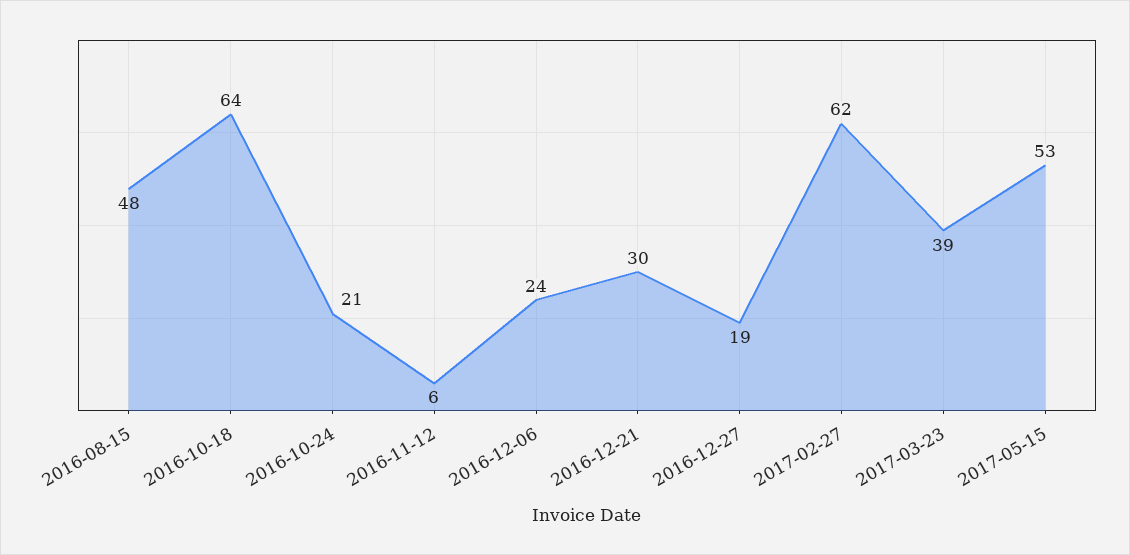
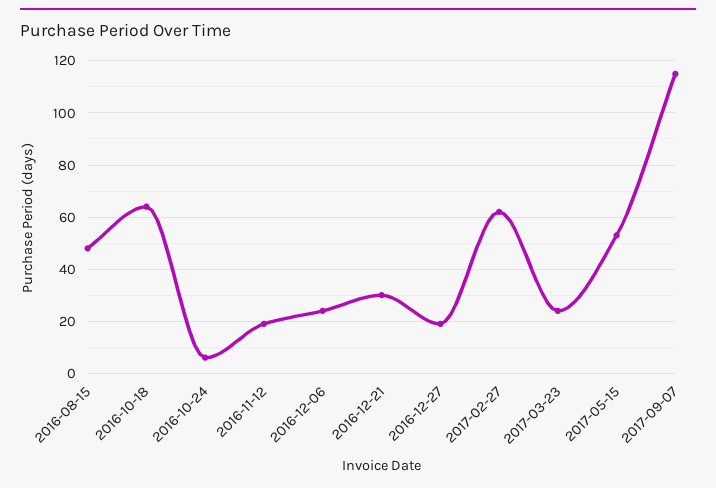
2016-10-24: 21 -> 5
2016-11-12: 6 -> 20
2017-03-23: 39 -> 25
2017-09-07: none -> 115

